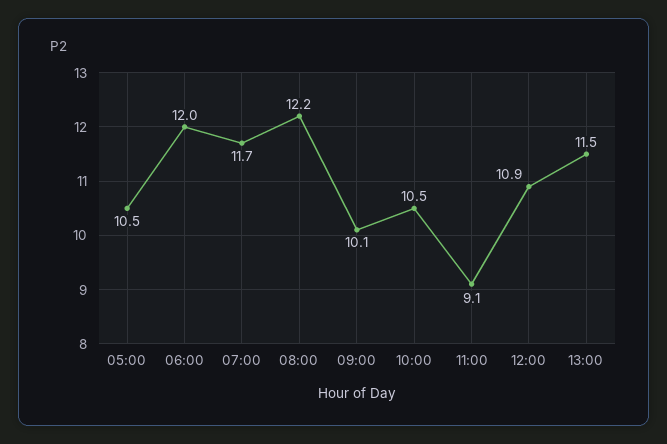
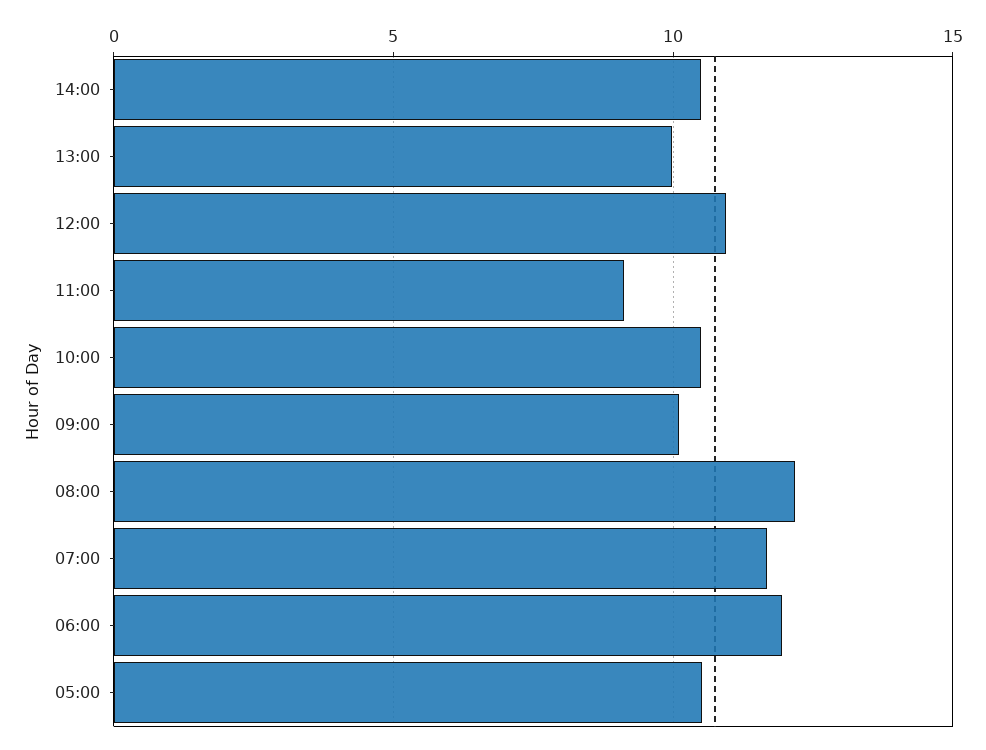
13:00: 11.5 -> 10
14:00: none -> 10.5

